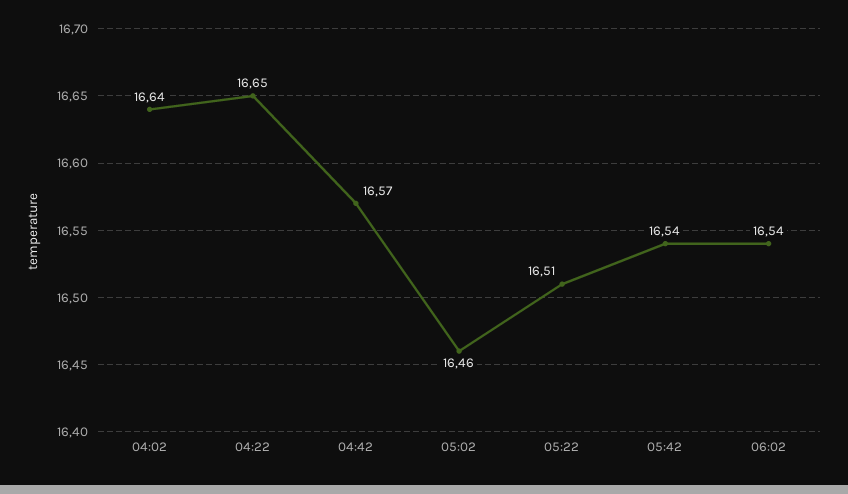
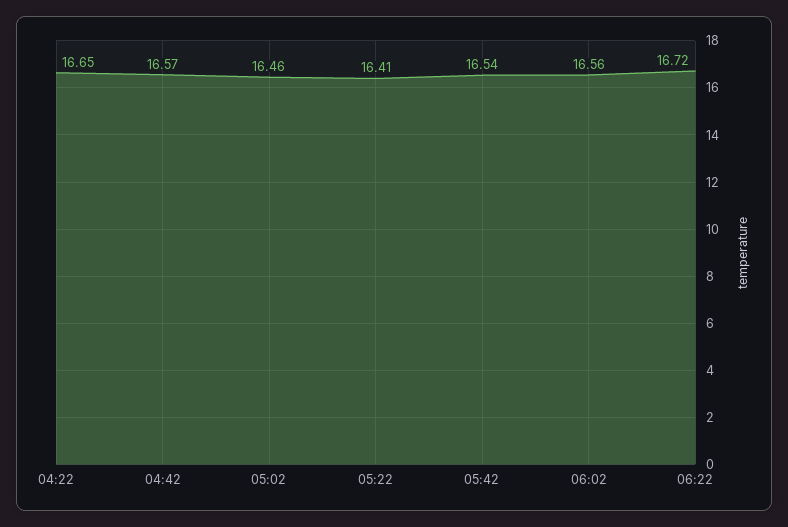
04:02: 16.64 -> none
05:22: 16.51 -> 16.41
06:02: 16.54 -> 16.56
06:22: none -> 16.72

